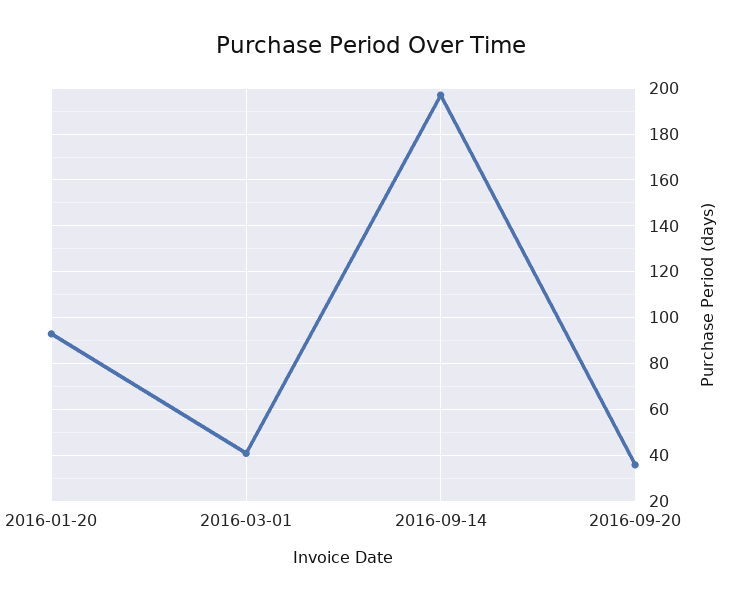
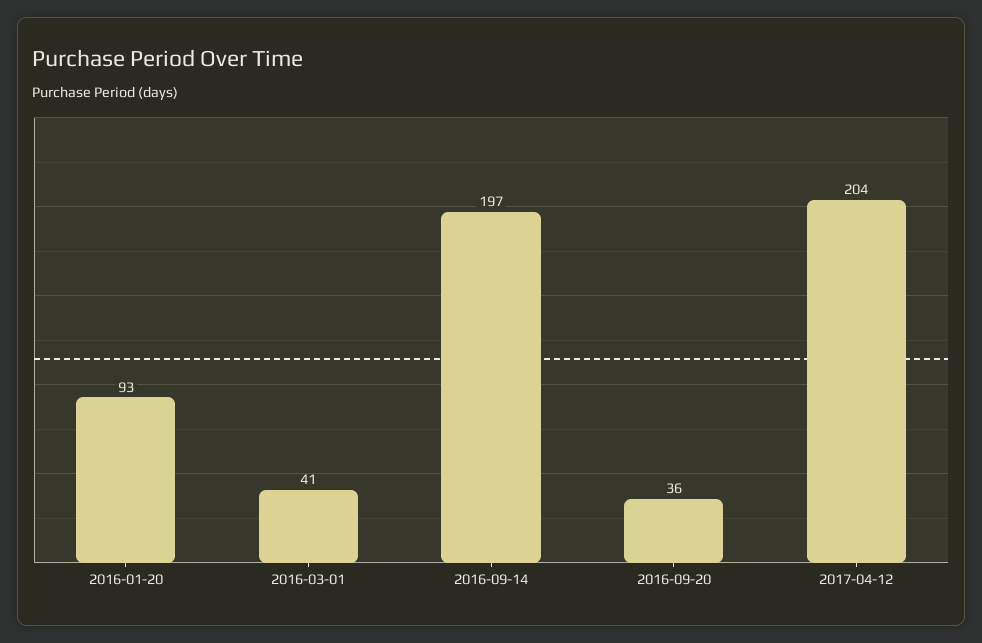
2017-04-12: none -> 204

